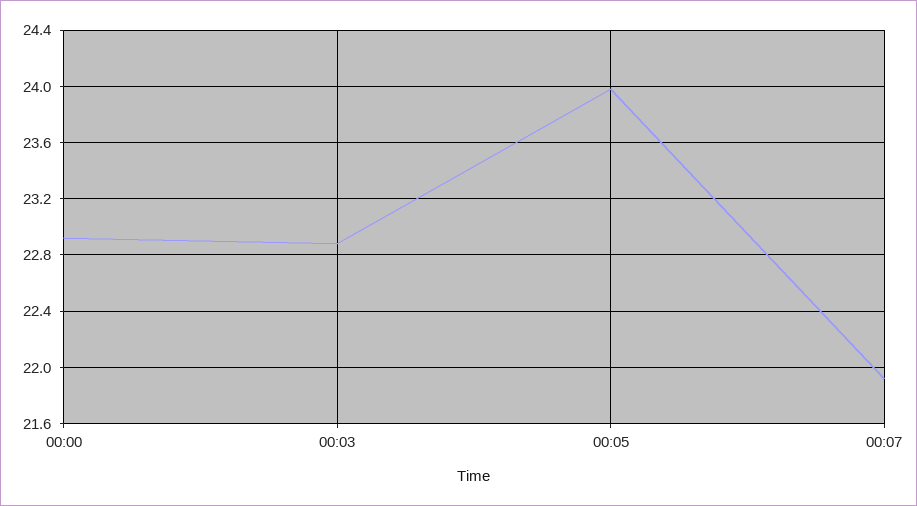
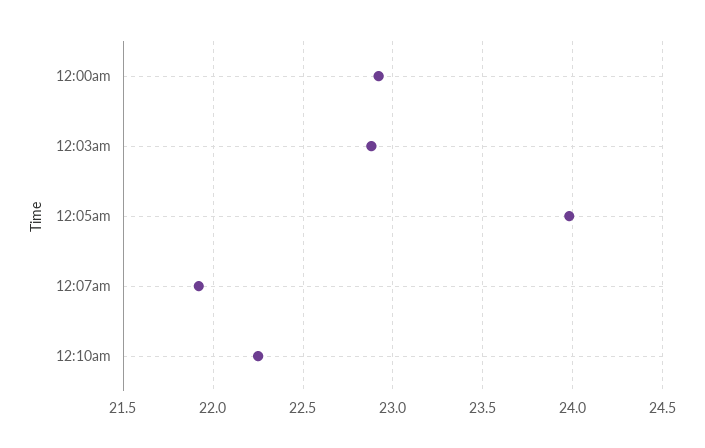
12:10am: none -> 22.25

